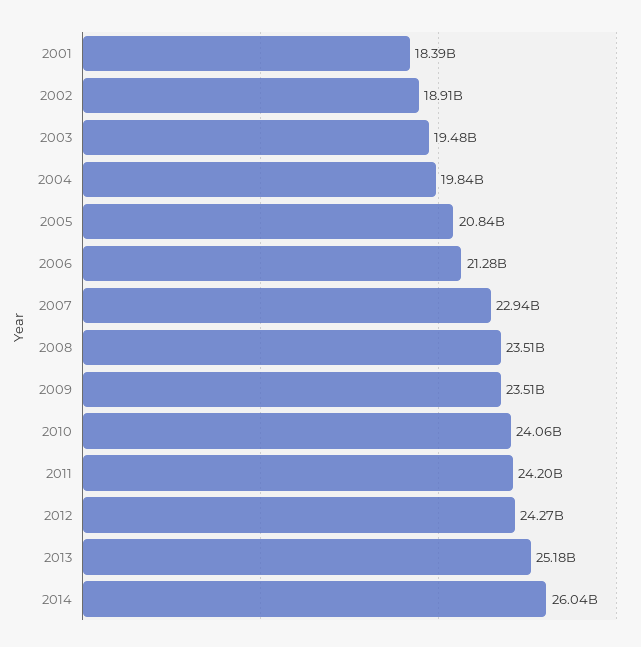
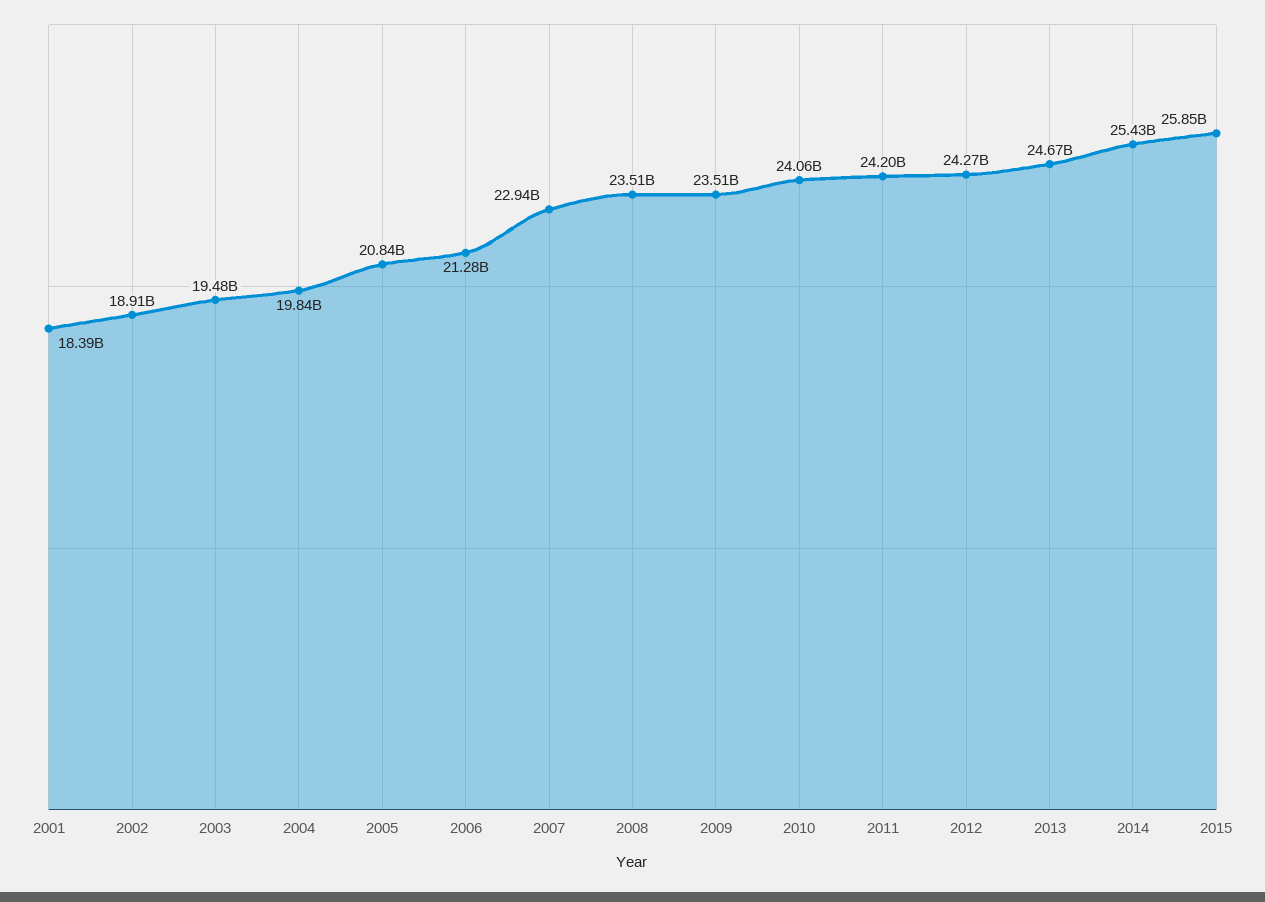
2013: 25180000000 -> 24670000000
2014: 26040000000 -> 25430000000
2015: none -> 25850000000

